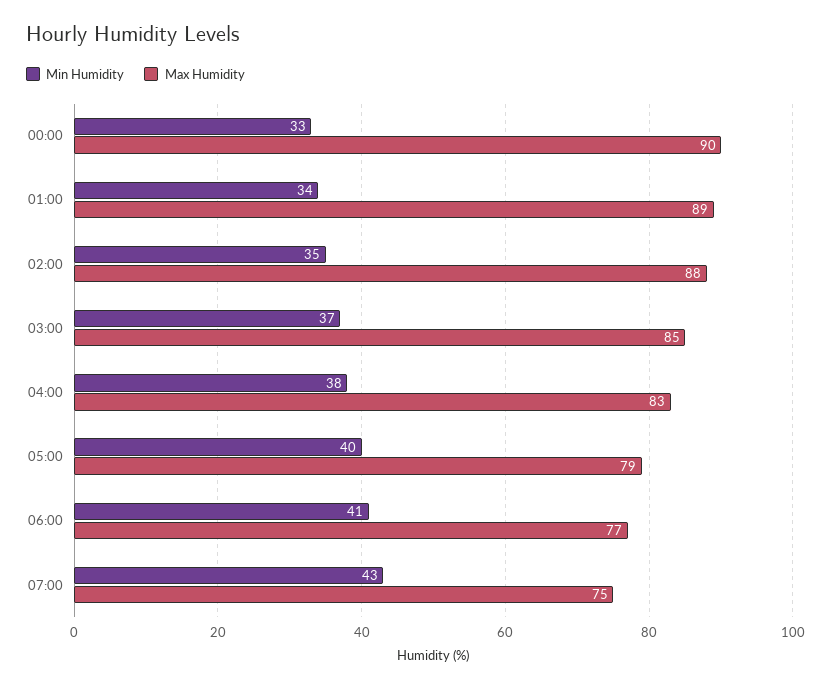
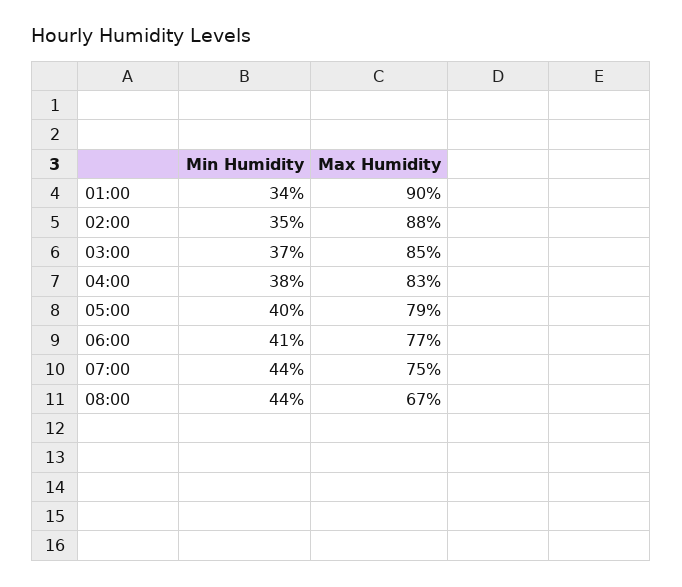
Min Humidity, 00:00: 33 -> none
Max Humidity, 00:00: 90 -> none
Max Humidity, 01:00: 89 -> 90
Min Humidity, 07:00: 43 -> 44
Min Humidity, 08:00: none -> 44
Max Humidity, 08:00: none -> 67

